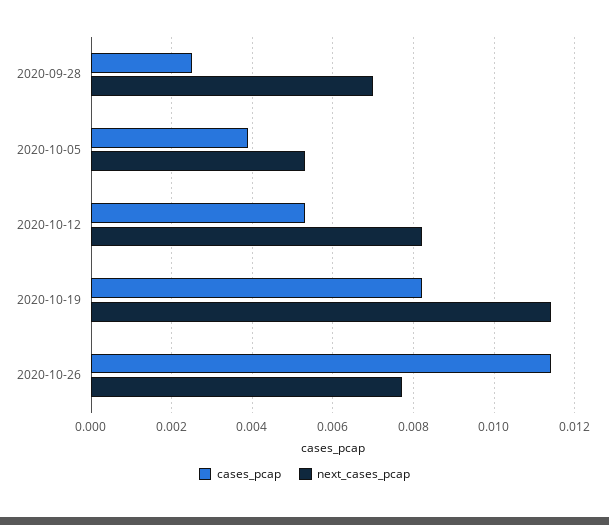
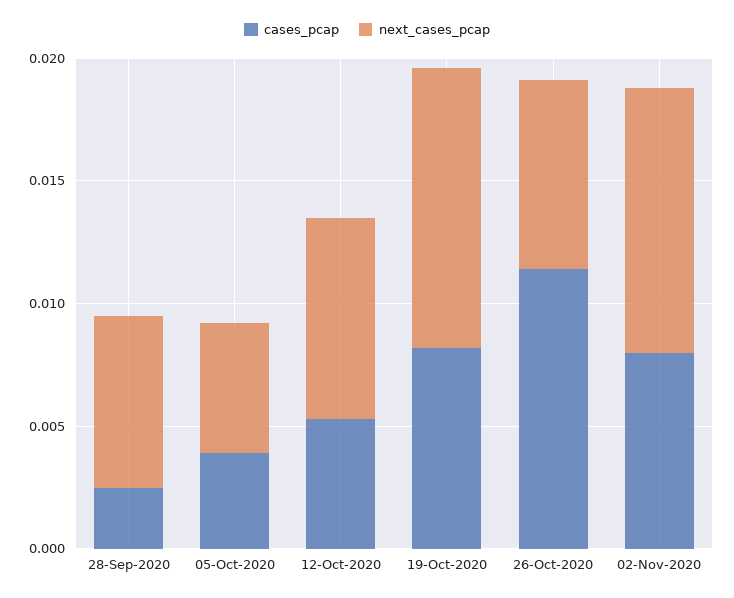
cases_pcap, 02-Nov-2020: none -> 0.008
next_cases_pcap, 02-Nov-2020: none -> 0.011

